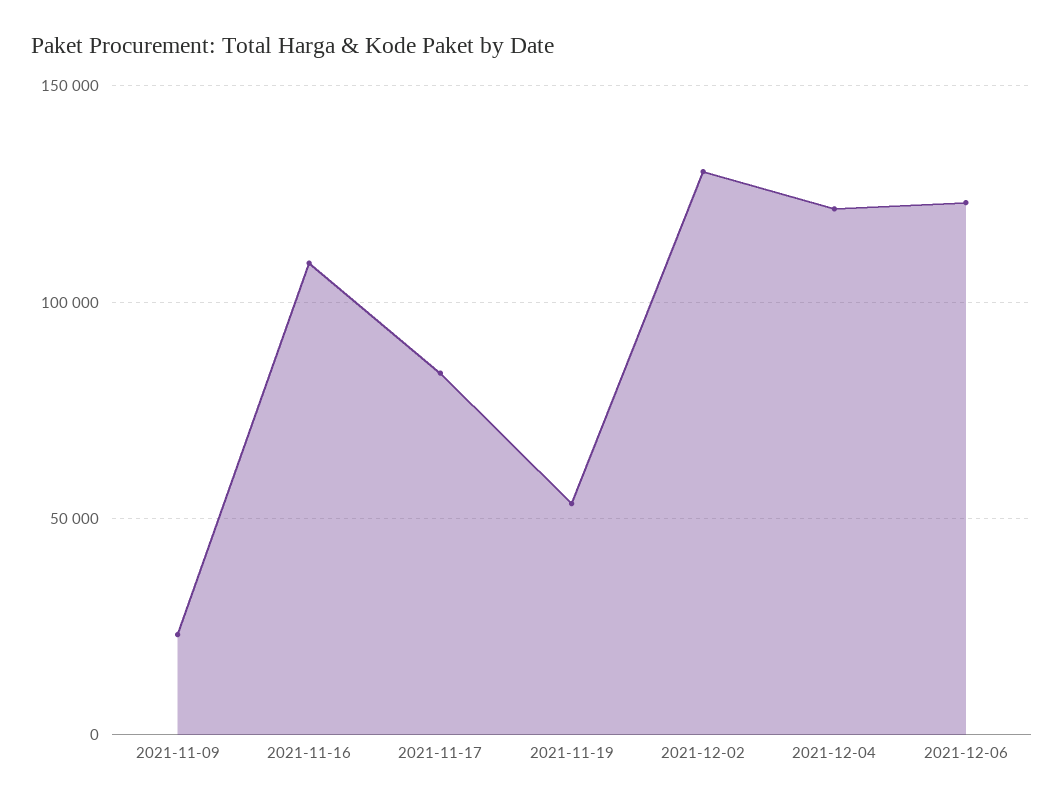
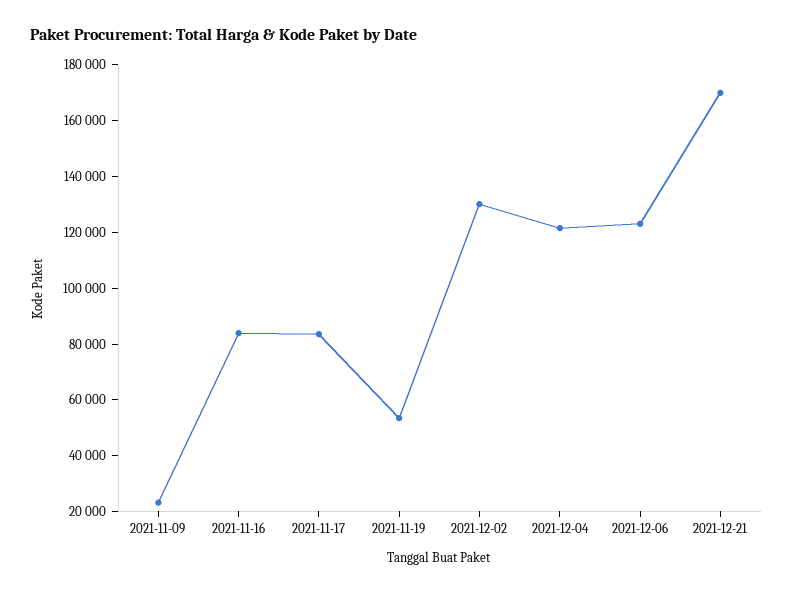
2021-11-16: 110000 -> 85000
2021-12-21: none -> 170000

